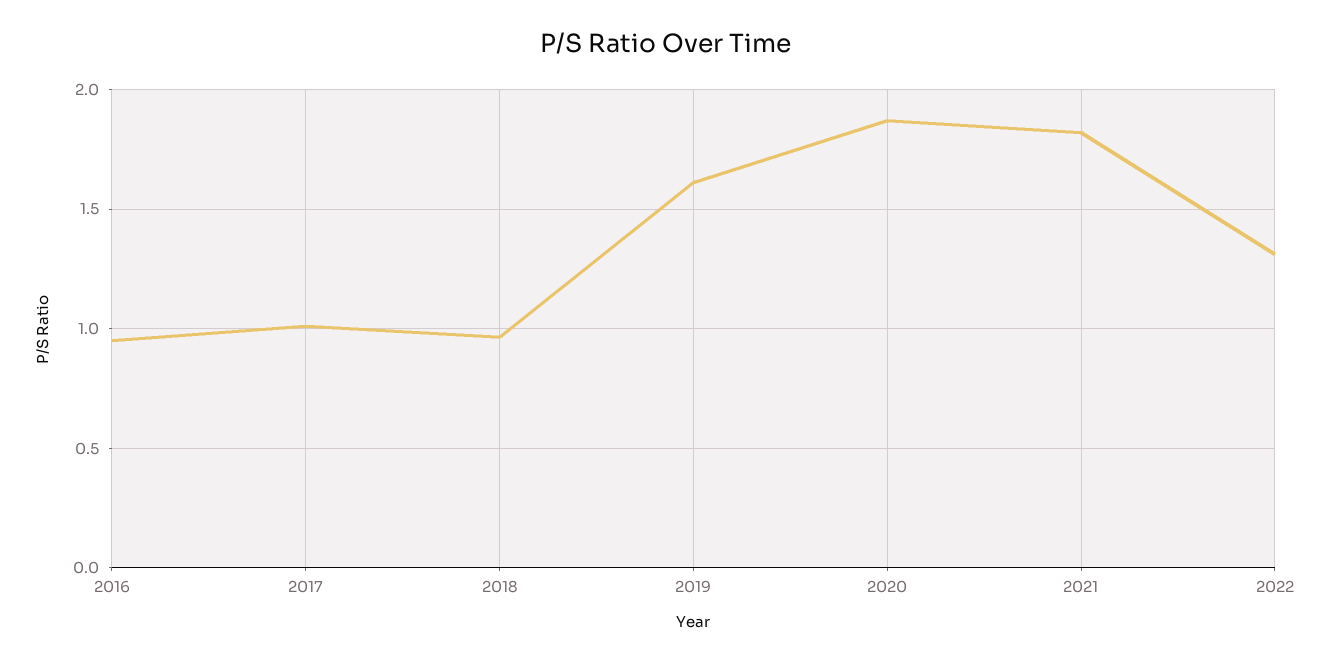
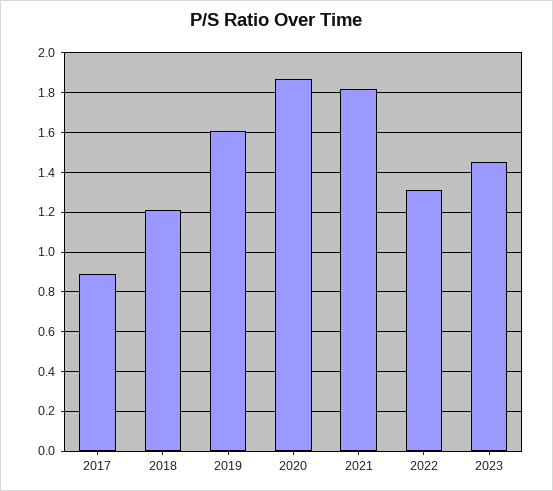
2016: 0.95 -> none
2017: 1 -> 0.9
2018: 0.95 -> 1.2
2023: none -> 1.45

